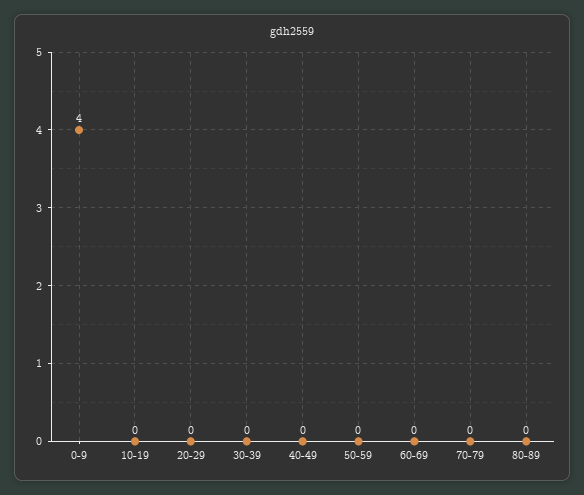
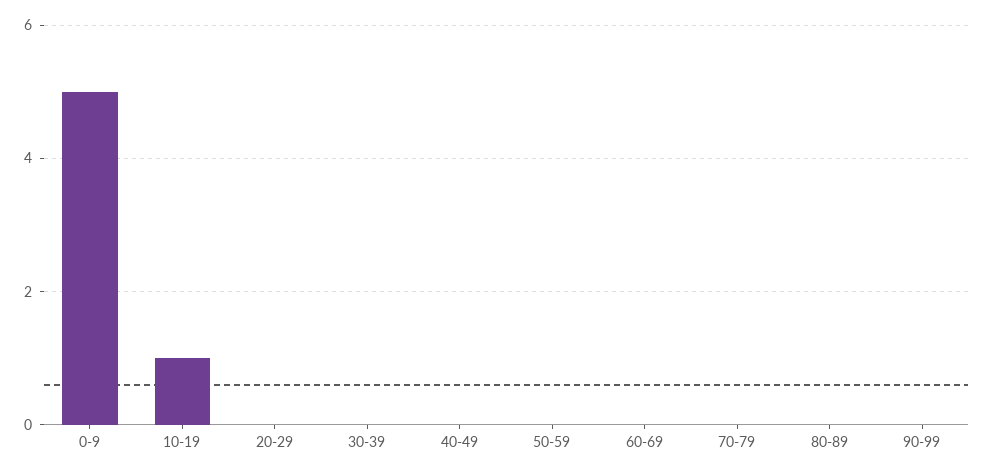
0-9: 4 -> 5
10-19: 0 -> 1
90-99: none -> 0

